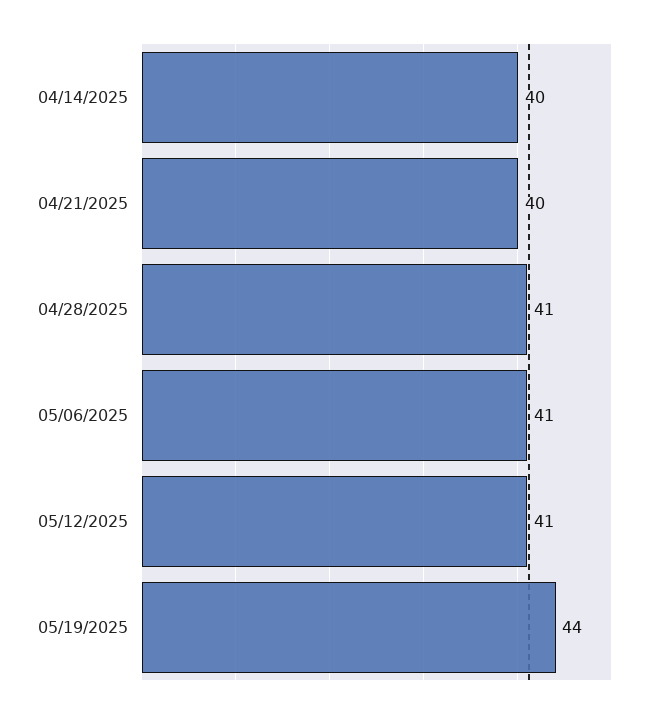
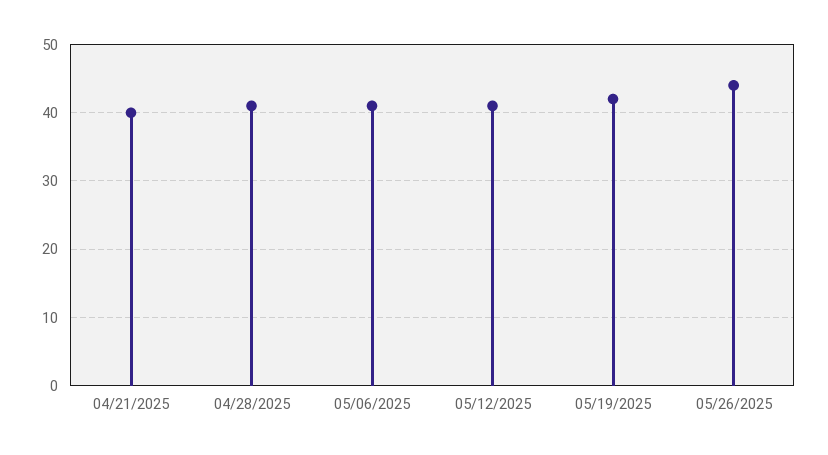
04/14/2025: 40 -> none
05/19/2025: 44 -> 42
05/26/2025: none -> 44

